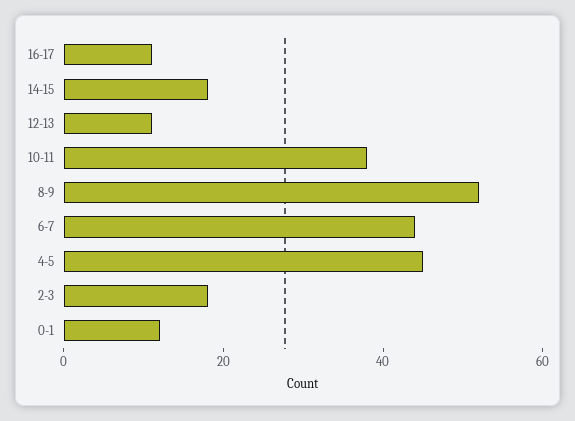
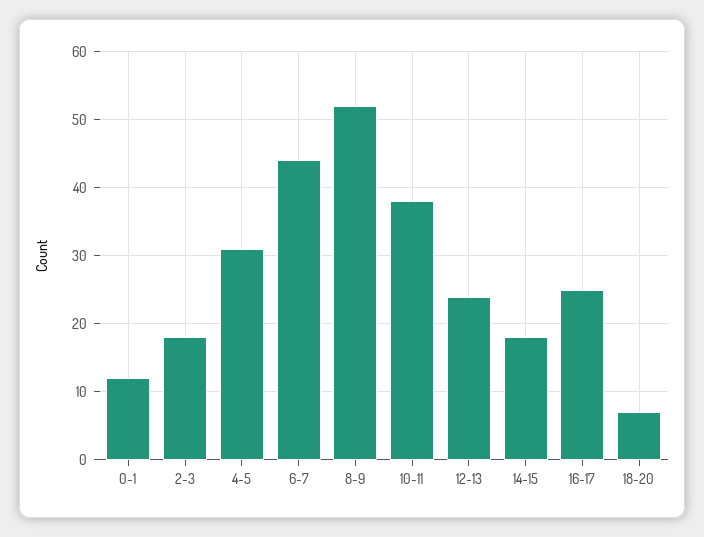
16-17: 10 -> 25
12-13: 10 -> 24
4-5: 45 -> 31
18-20: none -> 7

